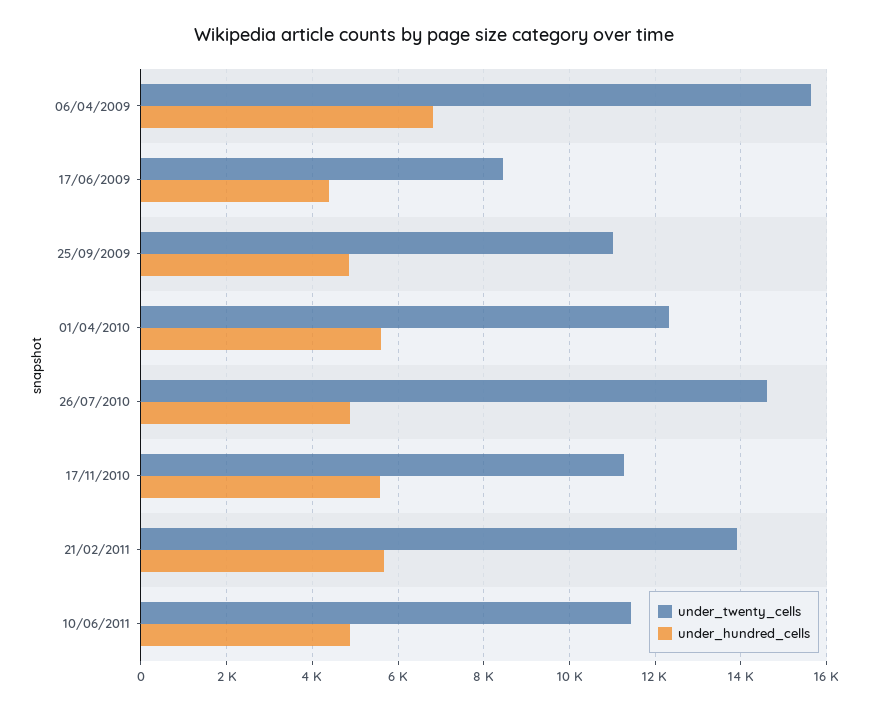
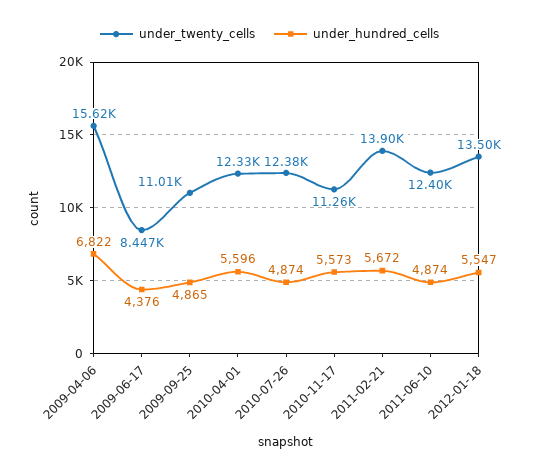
under_twenty_cells, 26/07/2010: 14600 -> 12380
under_twenty_cells, 10/06/2011: 11400 -> 12400
under_twenty_cells, 2012-01-18: none -> 13500
under_hundred_cells, 2012-01-18: none -> 5547

